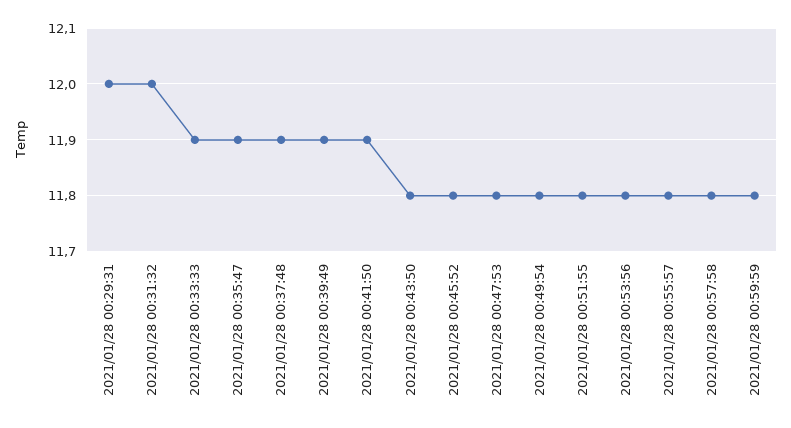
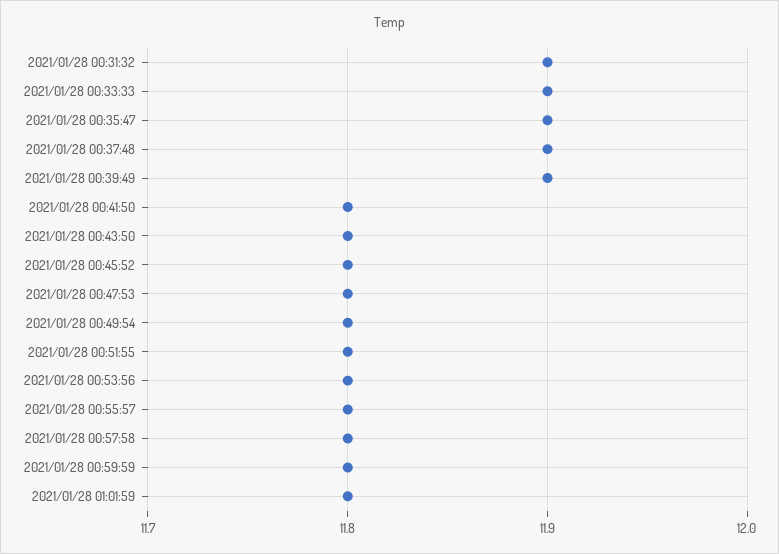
2021/01/28 00:29:31: 12 -> none
2021/01/28 00:31:32: 12 -> 11.9
2021/01/28 00:41:50: 11.9 -> 11.8
2021/01/28 01:01:59: none -> 11.8

